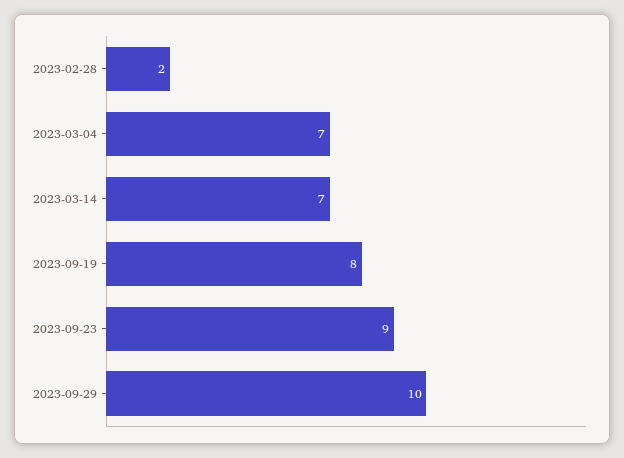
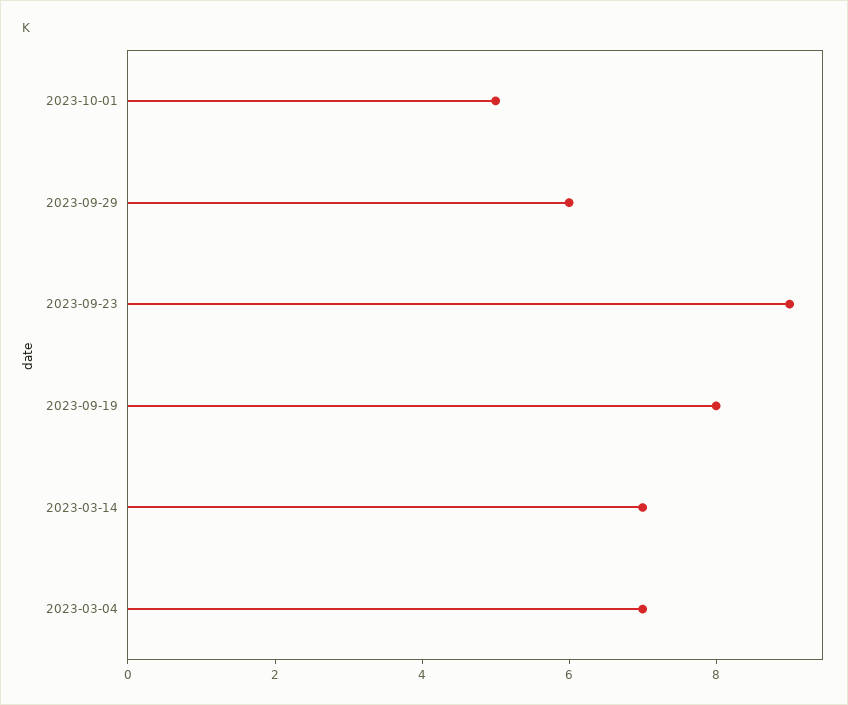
2023-02-28: 2 -> none
2023-09-29: 10 -> 6
2023-10-01: none -> 5

